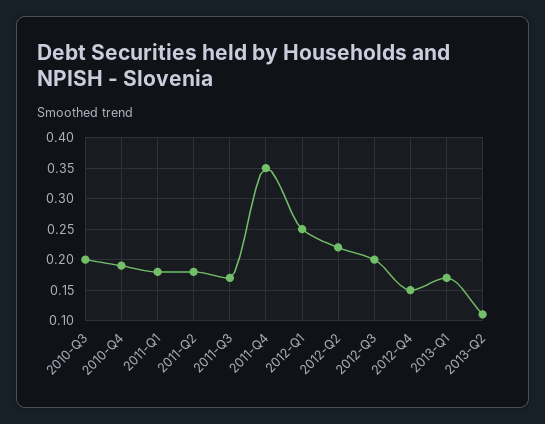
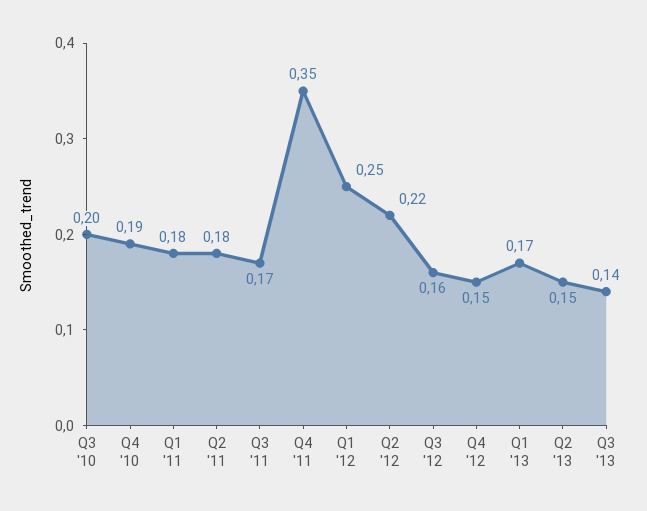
2012-Q3: 0.2 -> 0.16
2013-Q2: 0.11 -> 0.15
Q3 '13: none -> 0.14

